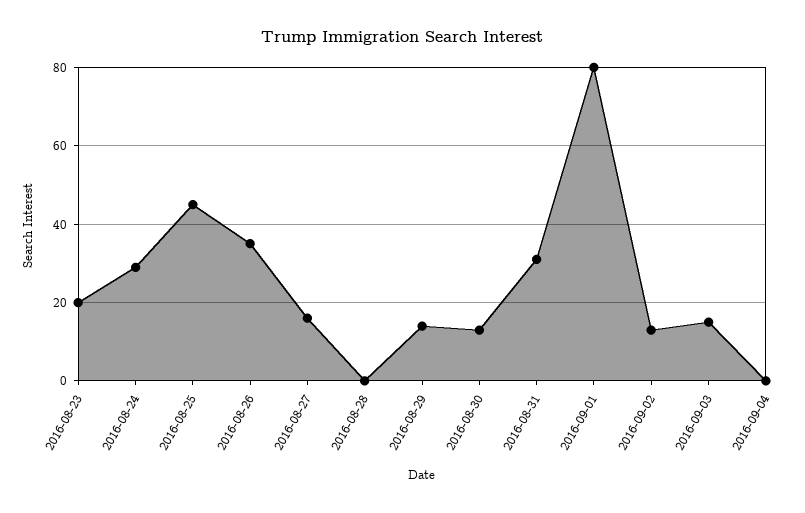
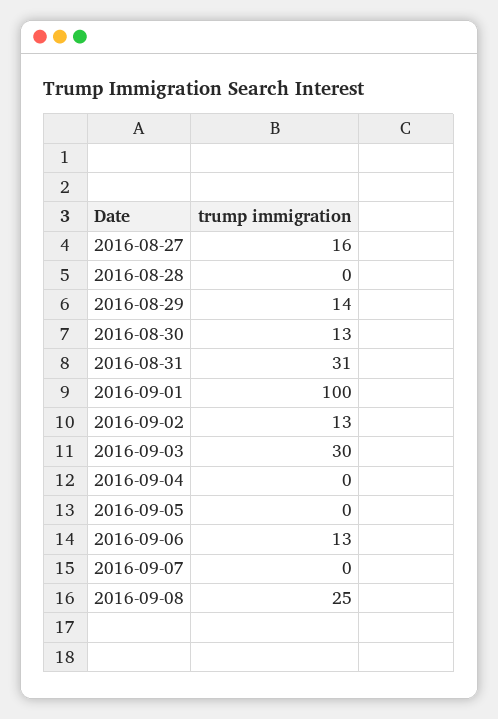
2016-08-23: 20 -> none
2016-08-24: 30 -> none
2016-08-25: 45 -> none
2016-08-26: 35 -> none
2016-09-01: 80 -> 100
2016-09-03: 15 -> 30
2016-09-05: none -> 0
2016-09-06: none -> 13
2016-09-07: none -> 0
2016-09-08: none -> 25

